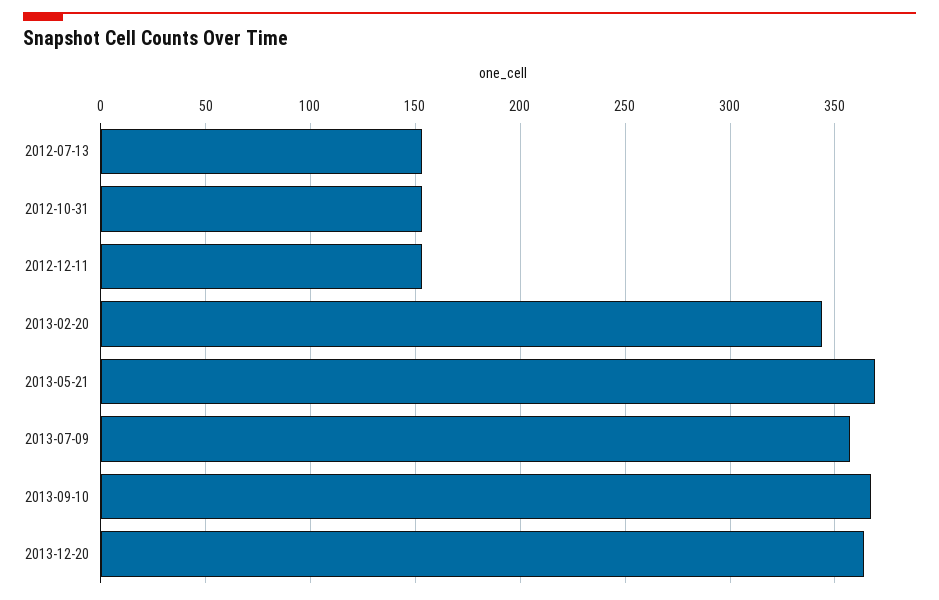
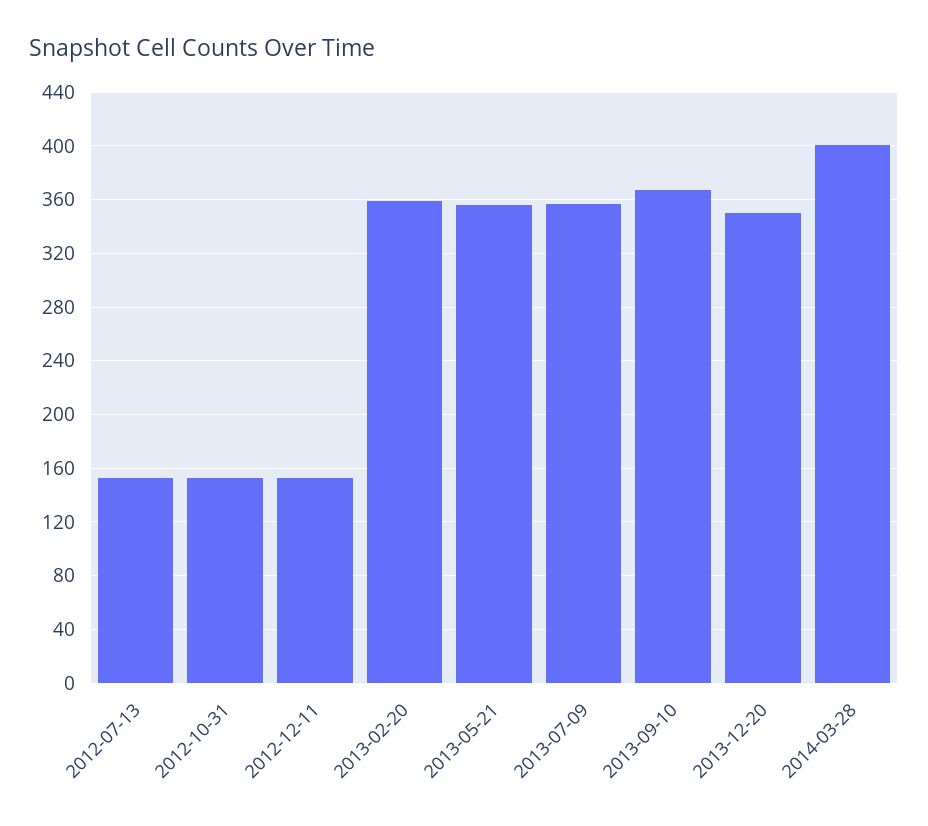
2013-02-20: 345 -> 360
2013-05-21: 370 -> 355
2013-12-20: 365 -> 350
2014-03-28: none -> 400

